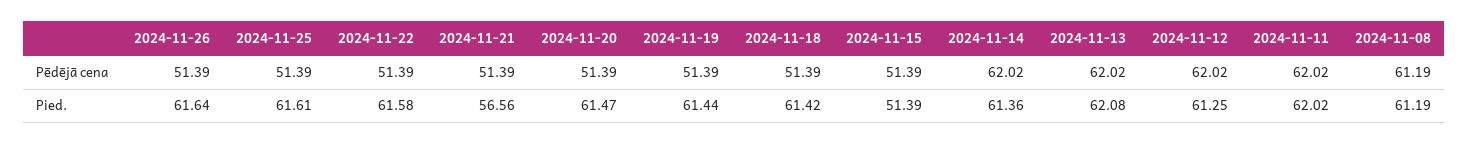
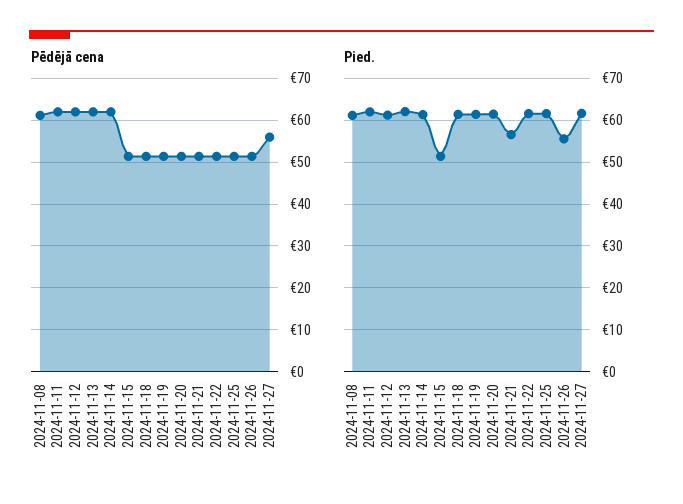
Pied., 2024-11-26: 61.64 -> 56
Pēdējā cena, 2024-11-27: none -> 56
Pied., 2024-11-27: none -> 62

